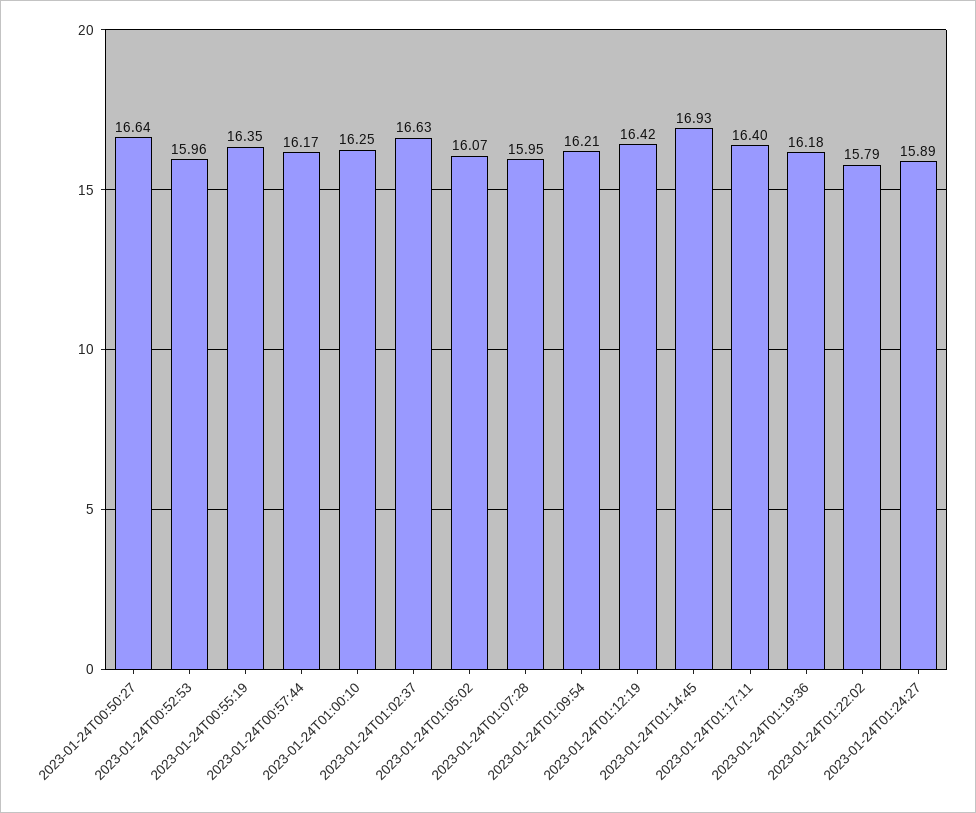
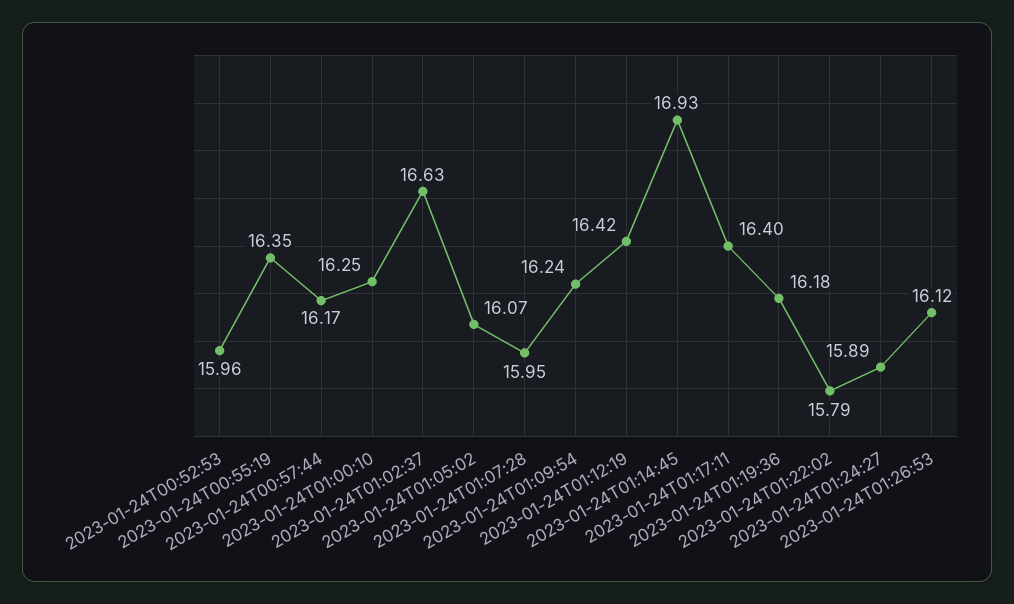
2023-01-24T00:50:27: 16.64 -> none
2023-01-24T01:09:54: 16.21 -> 16.24
2023-01-24T01:26:53: none -> 16.12

